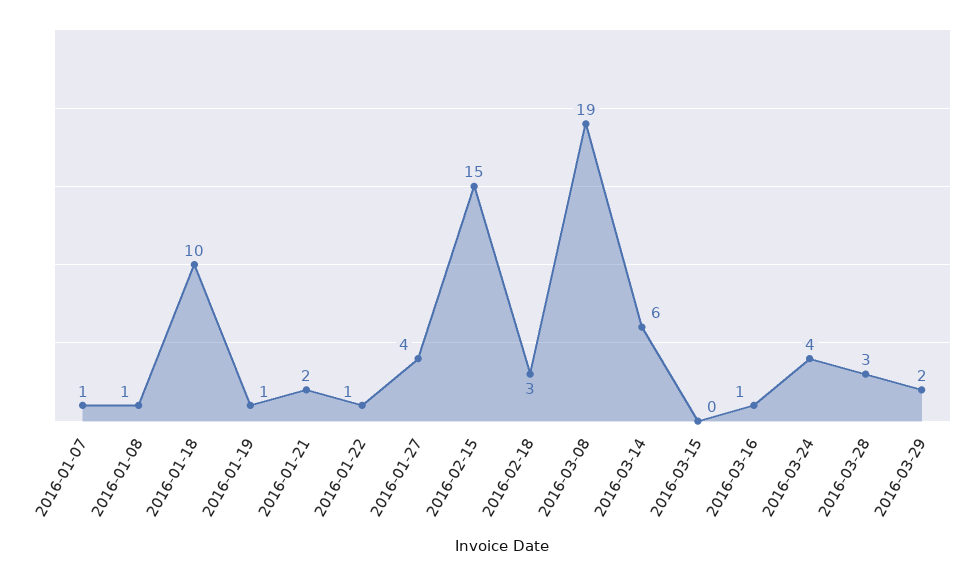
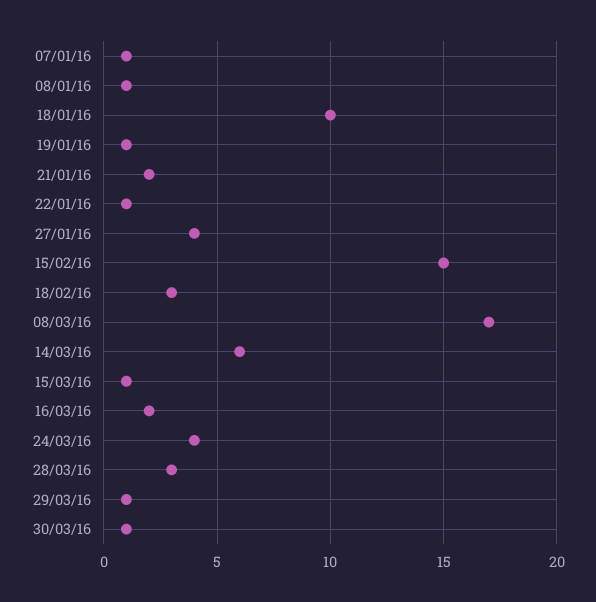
2016-03-08: 19 -> 17
2016-03-15: 0 -> 1
2016-03-16: 1 -> 2
2016-03-29: 2 -> 1
30/03/16: none -> 1

